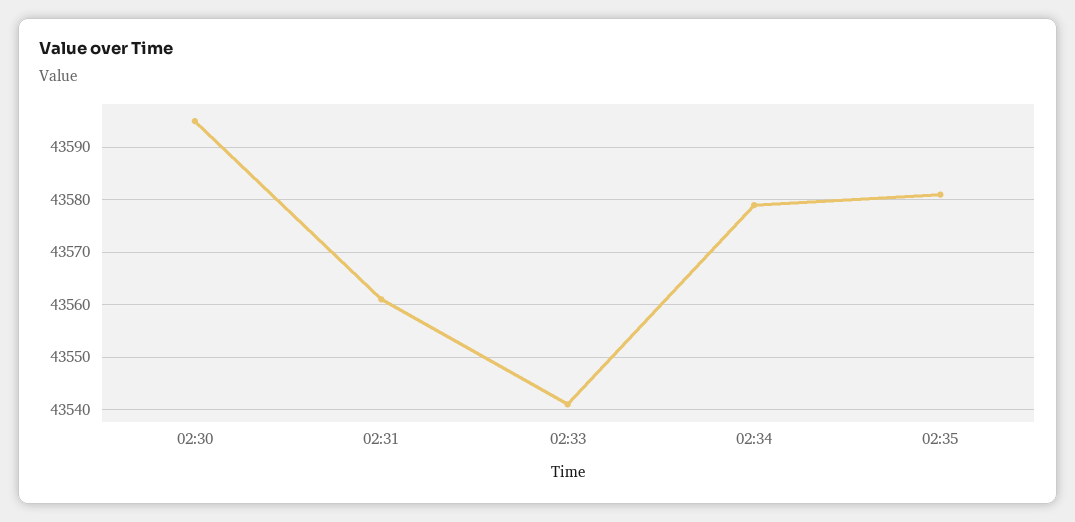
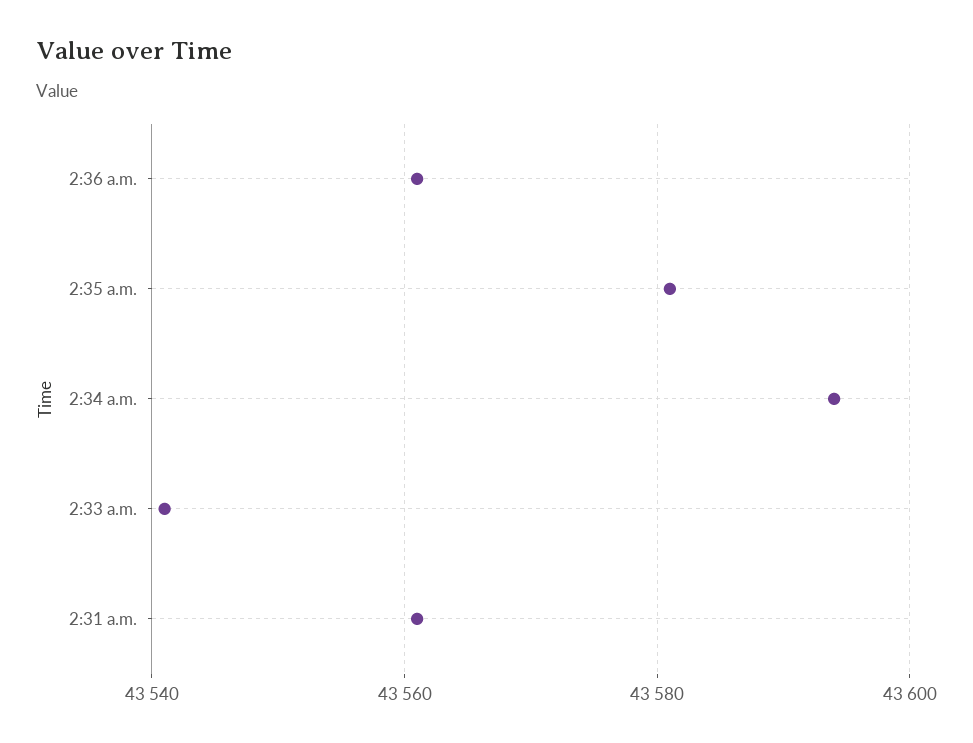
02:30: 43595 -> none
02:34: 43580 -> 43595
2:36 a.m.: none -> 43560

